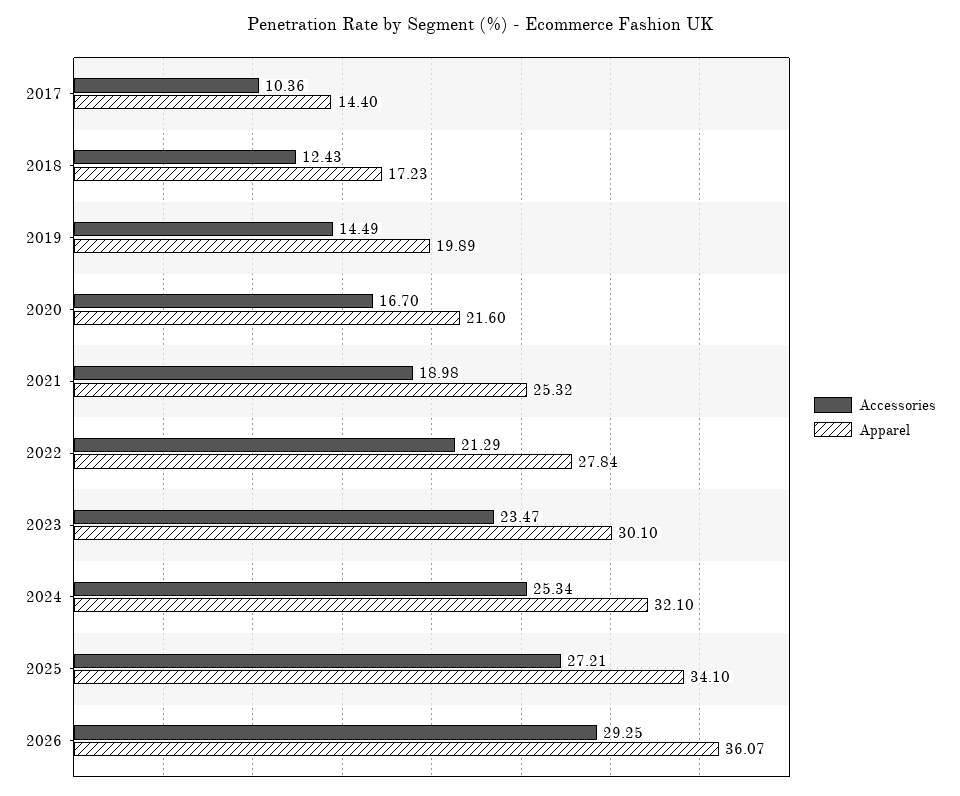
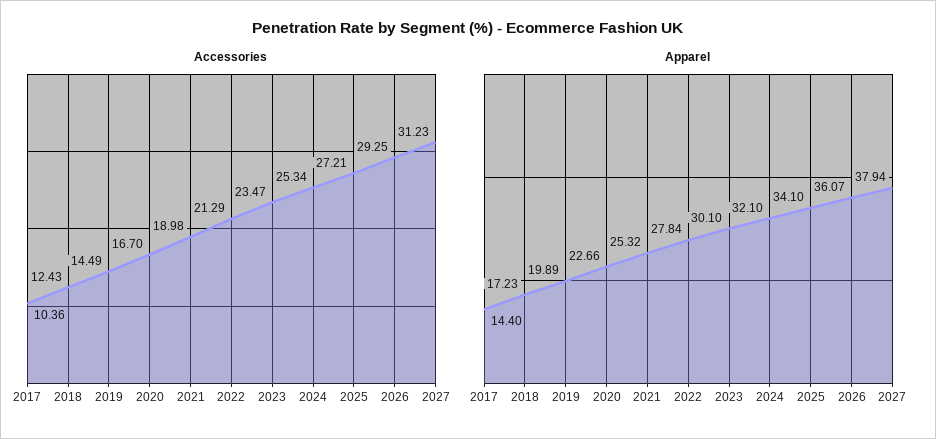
Apparel, 2020: 21.6 -> 22.66
Accessories, 2027: none -> 31.23
Apparel, 2027: none -> 37.94

